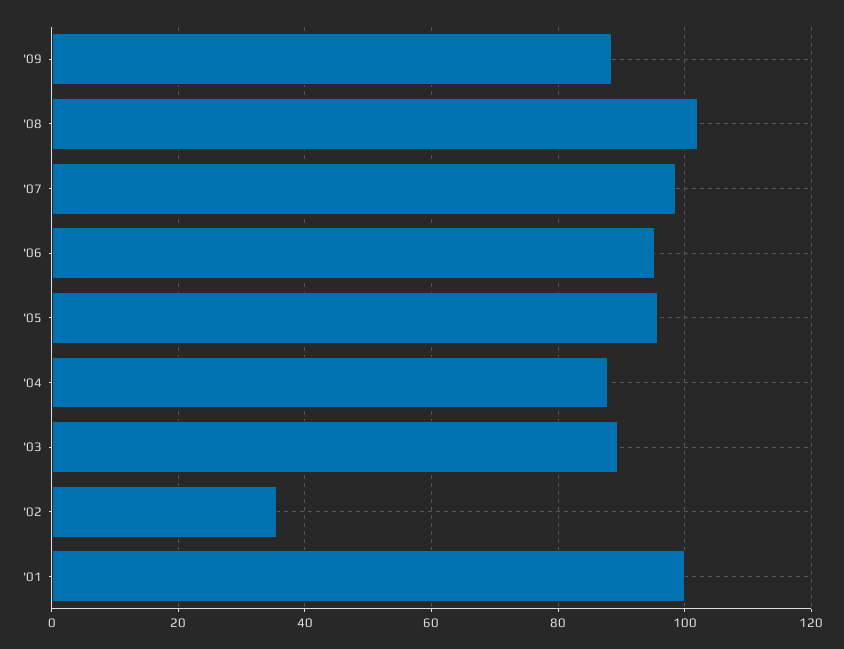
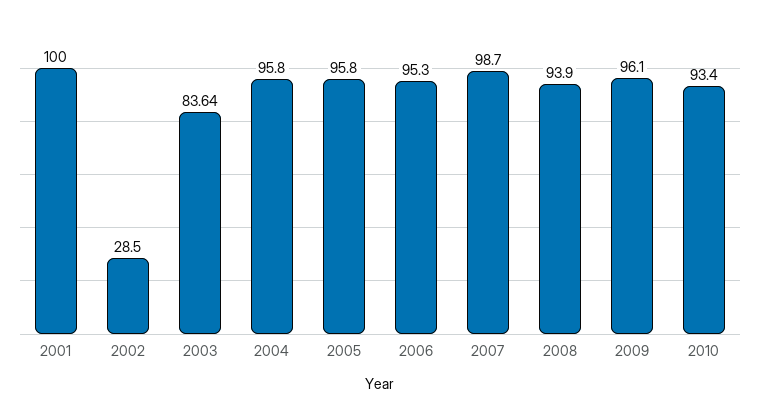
'09: 88 -> 96.1
'08: 102 -> 93.9
'04: 88 -> 95.8
'03: 90 -> 83.64
'02: 36 -> 28.5
2010: none -> 93.4

